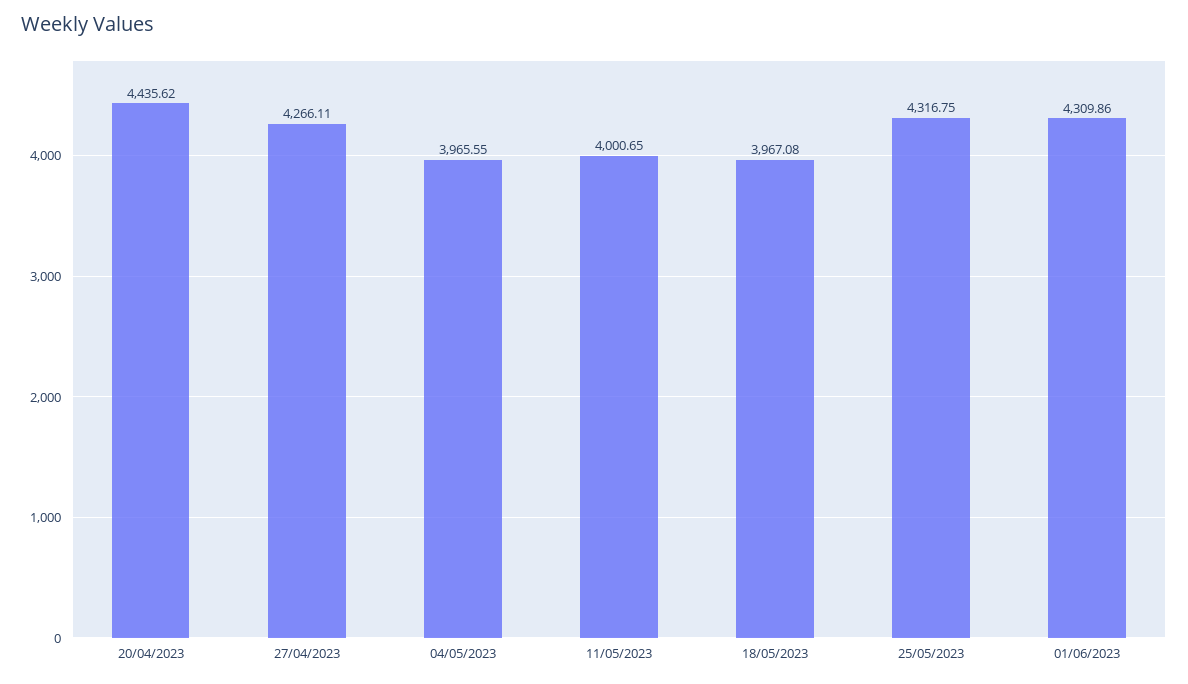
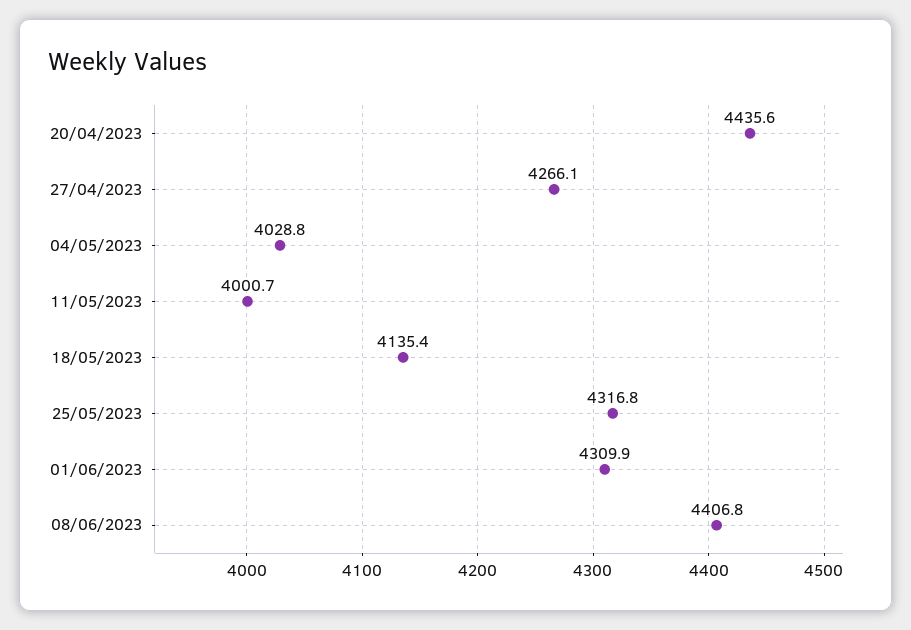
04/05/2023: 3965.55 -> 4028.8
18/05/2023: 3967.08 -> 4135.4
08/06/2023: none -> 4406.8

